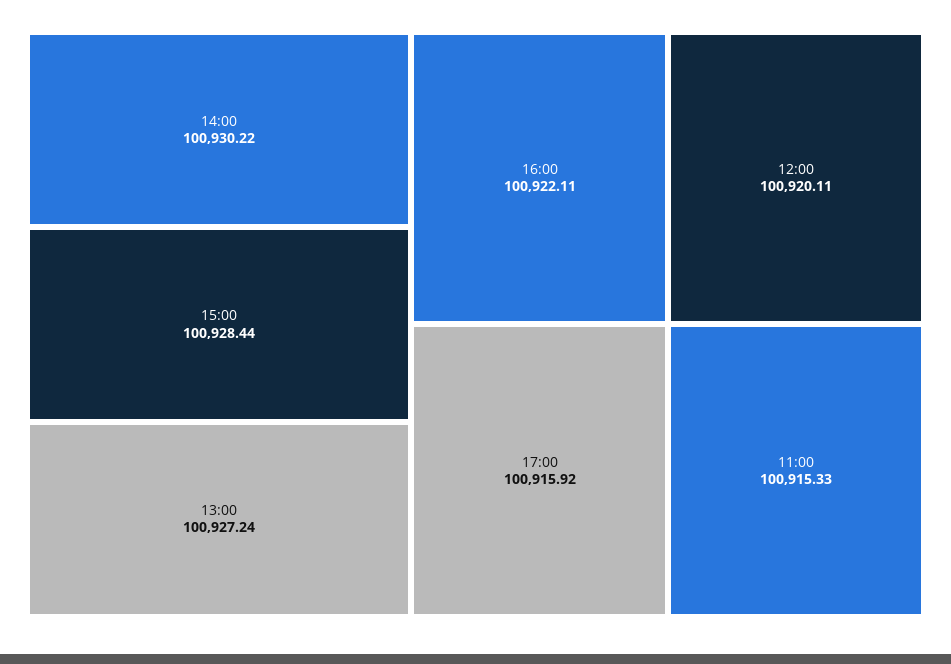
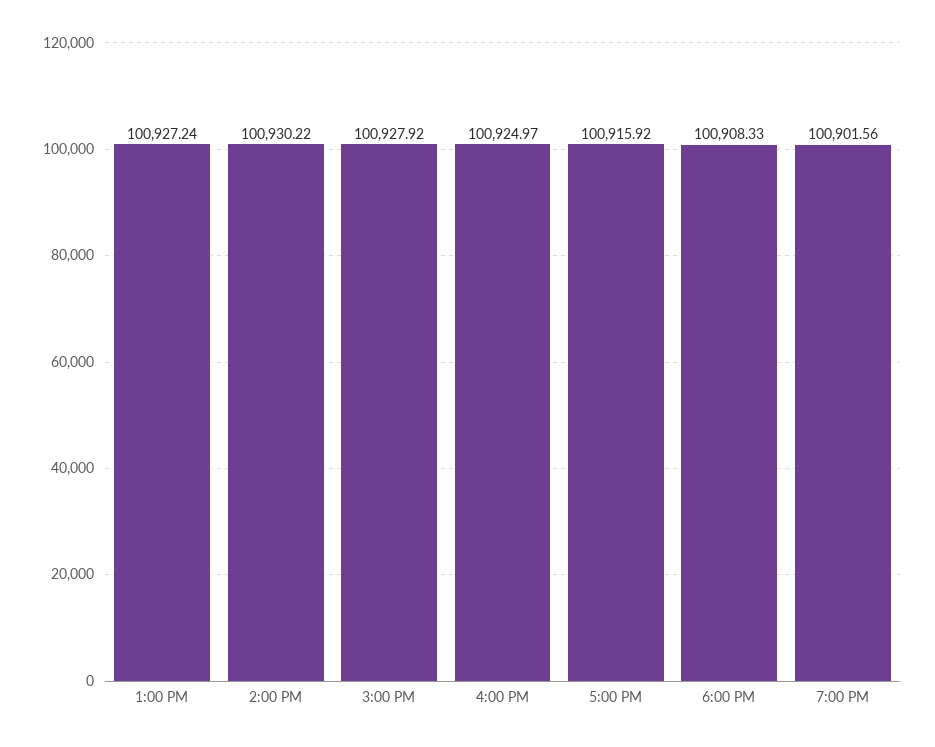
15:00: 100928.44 -> 100927.92
16:00: 100922.11 -> 100924.97
12:00: 100920.11 -> none
11:00: 100915.33 -> none
6:00 PM: none -> 100908.33
7:00 PM: none -> 100901.56

